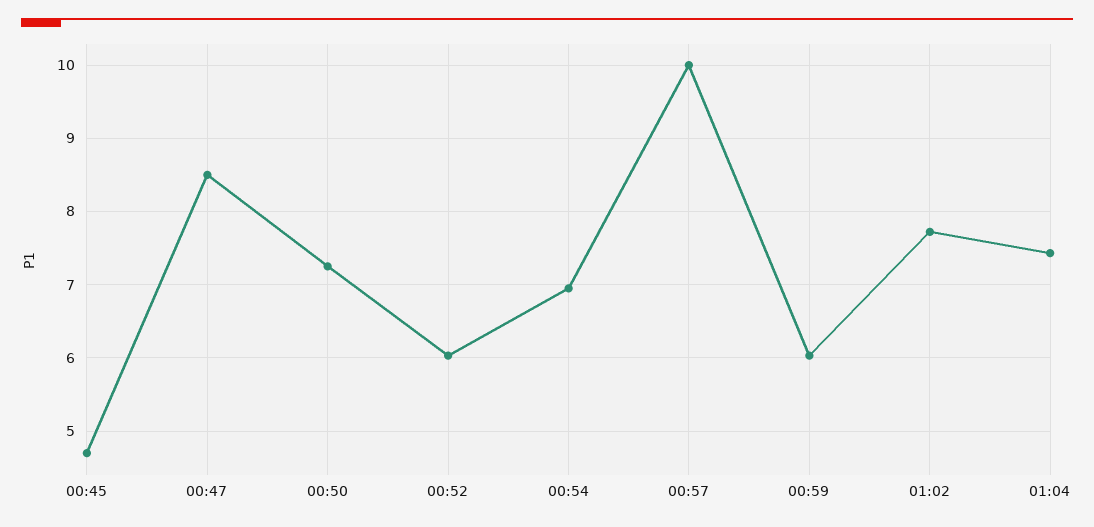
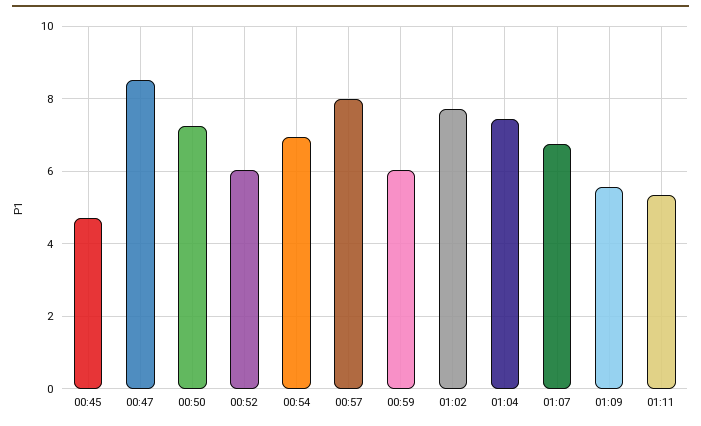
00:57: 10 -> 8
01:07: none -> 6.8
01:09: none -> 5.6
01:11: none -> 5.4

